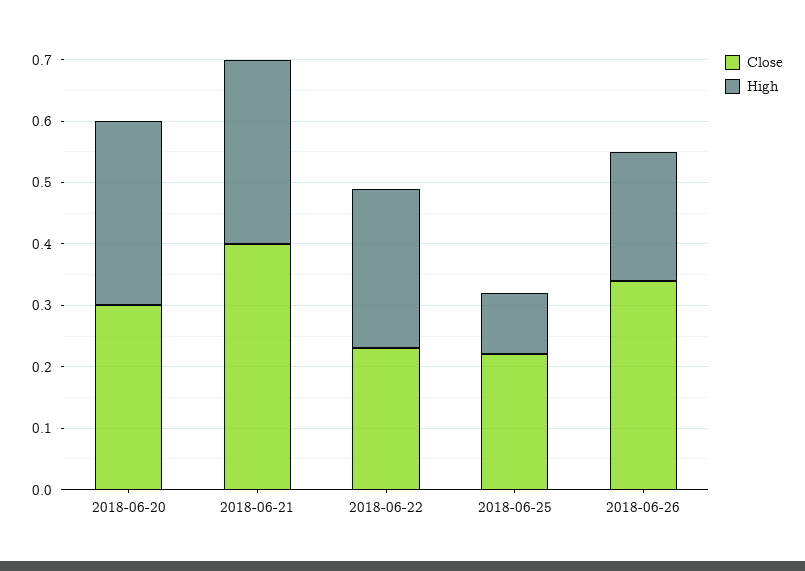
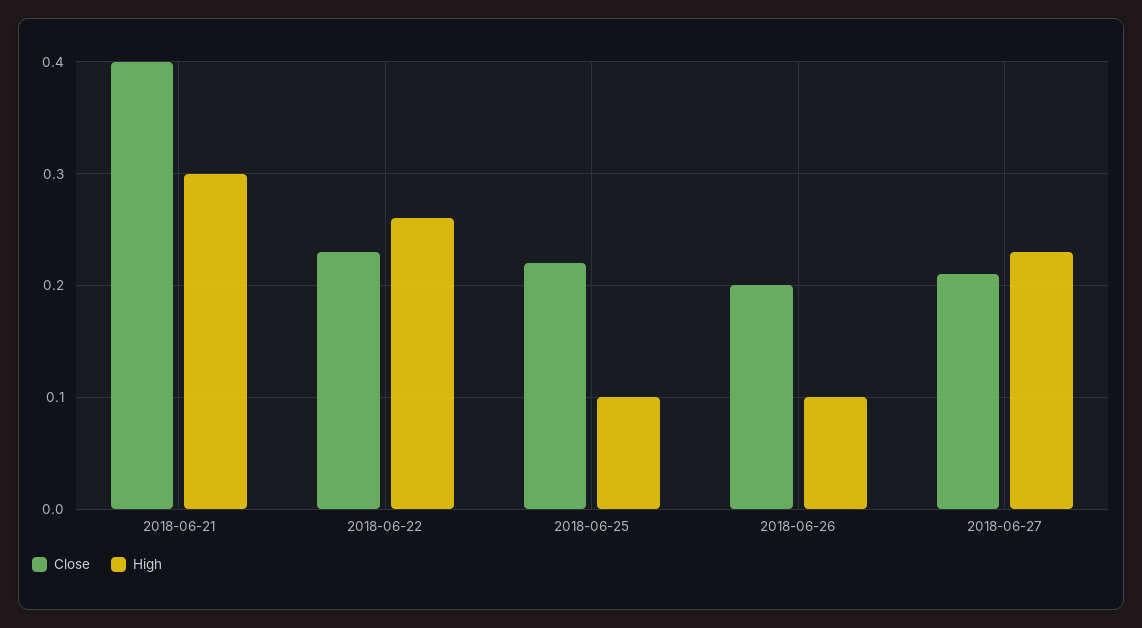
Close, 2018-06-20: 0.3 -> none
High, 2018-06-20: 0.3 -> none
Close, 2018-06-26: 0.35 -> 0.2
High, 2018-06-26: 0.2 -> 0.1
Close, 2018-06-27: none -> 0.21
High, 2018-06-27: none -> 0.23

